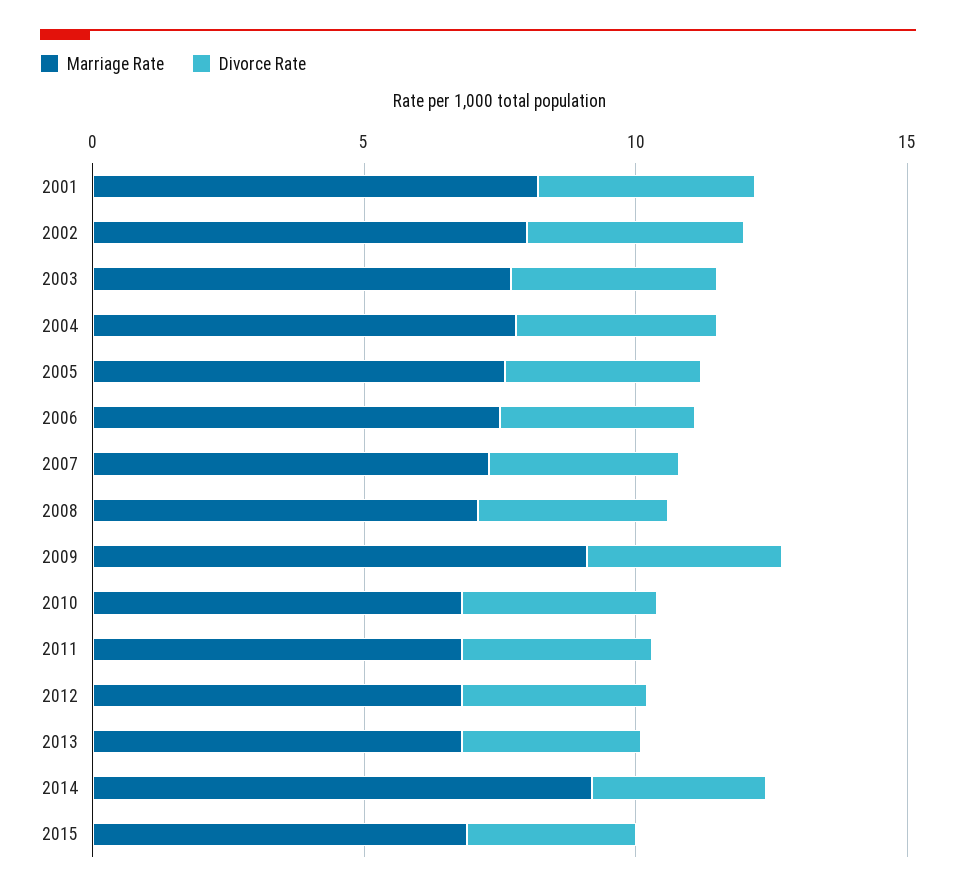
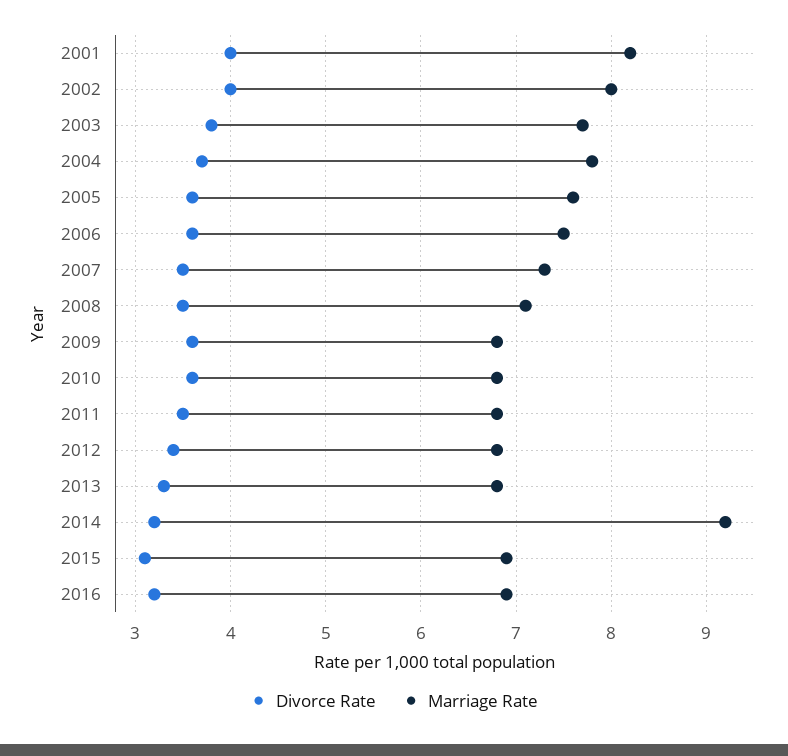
Marriage Rate, 2009: 9 -> 6.8
Divorce Rate, 2016: none -> 3.2
Marriage Rate, 2016: none -> 6.9

